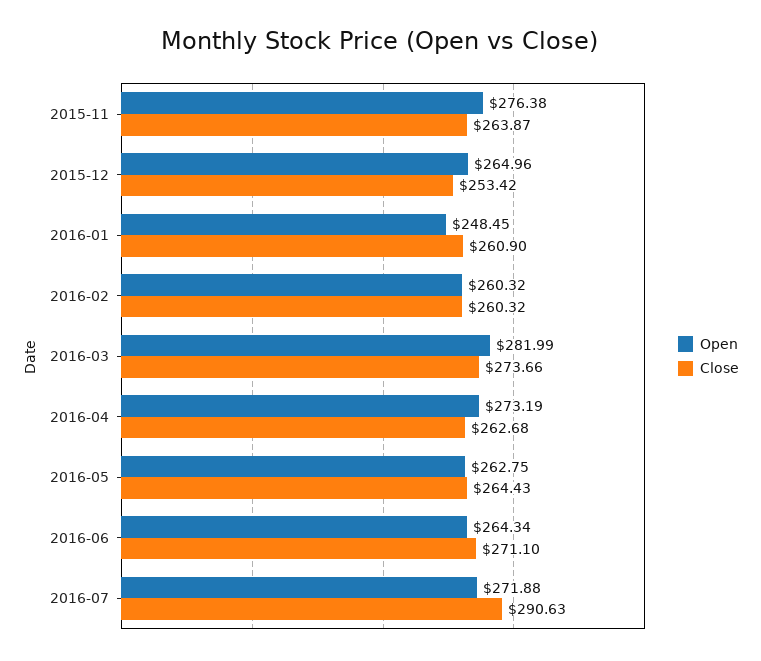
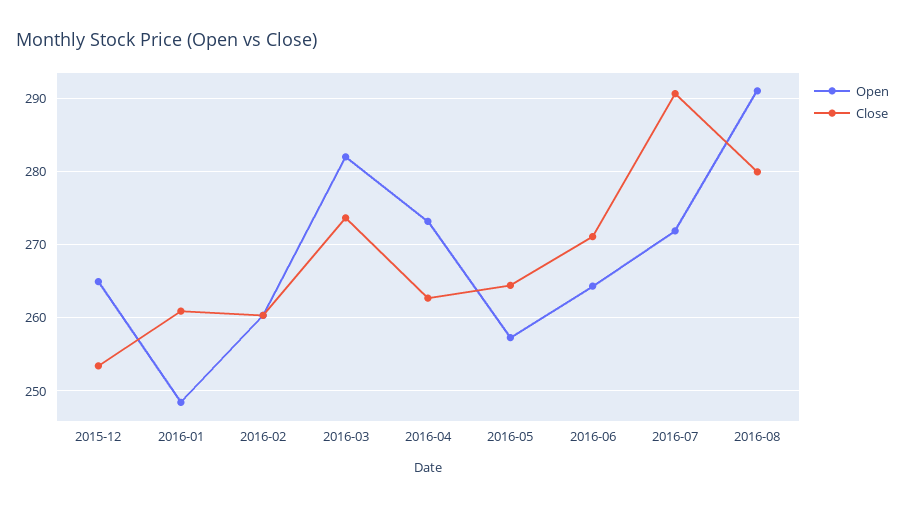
Open, 2015-11: 276.38 -> none
Close, 2015-11: 263.87 -> none
Open, 2016-05: 262.75 -> 257
Open, 2016-08: none -> 291
Close, 2016-08: none -> 280

